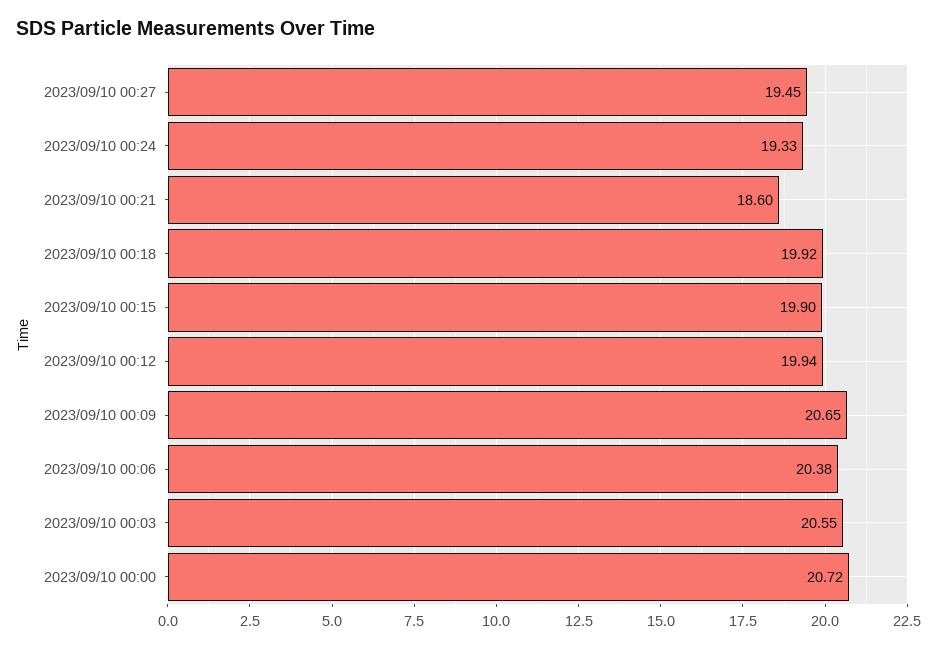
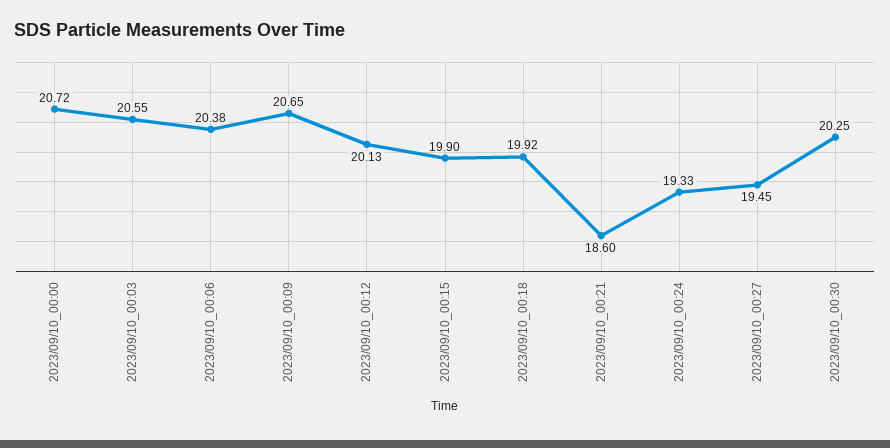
2023/09/10 00:12: 19.94 -> 20.13
2023/09/10_00:30: none -> 20.25

